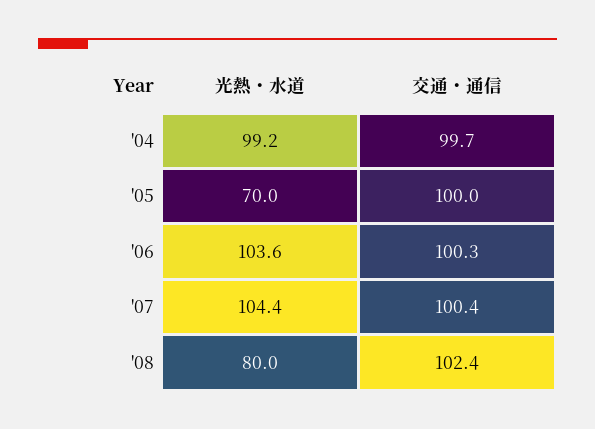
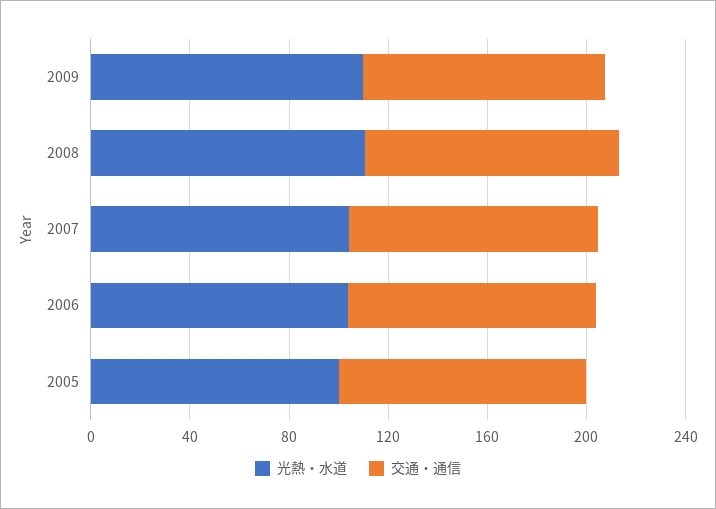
光熱・水道, '04: 99.2 -> none
交通・通信, '04: 99.7 -> none
光熱・水道, '05: 70 -> 100
光熱・水道, '08: 80 -> 110
光熱・水道, 2009: none -> 110
交通・通信, 2009: none -> 100

